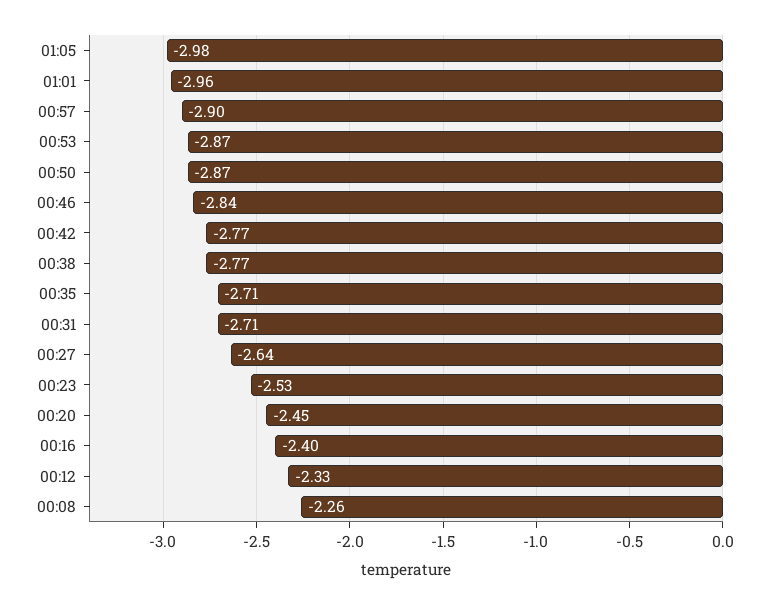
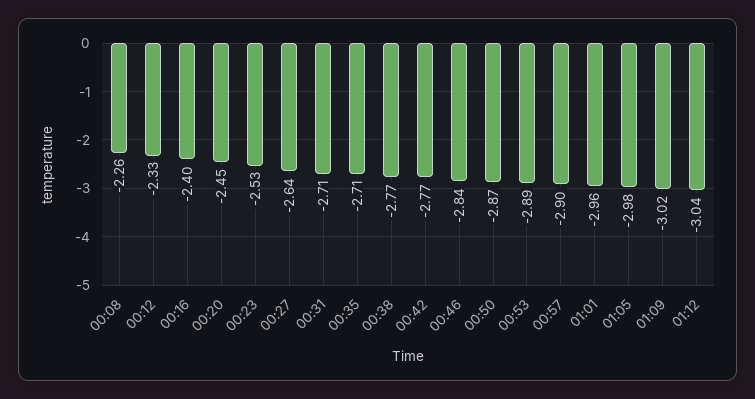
00:53: -2.87 -> -2.89
01:09: none -> -3.02
01:12: none -> -3.04

